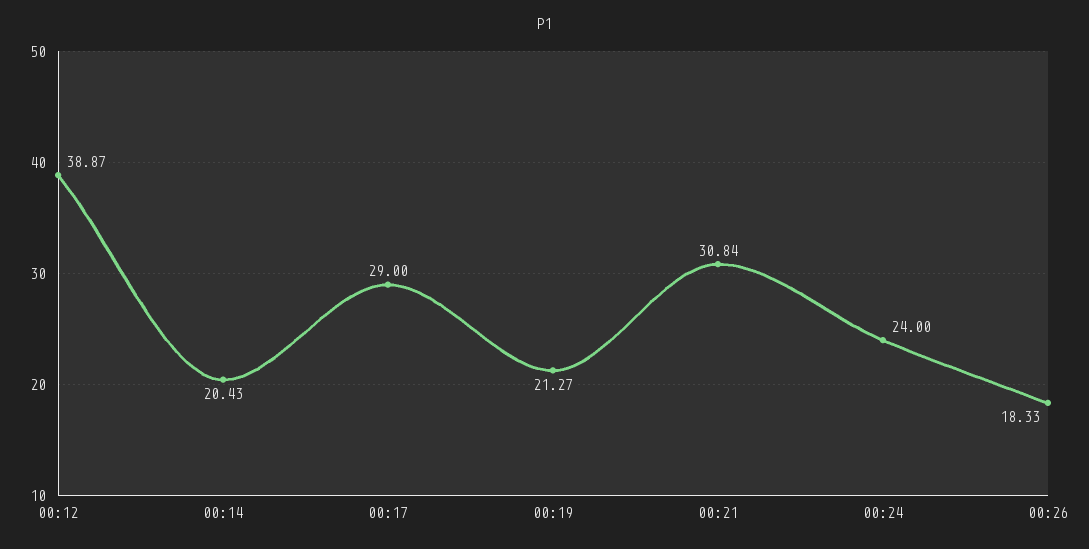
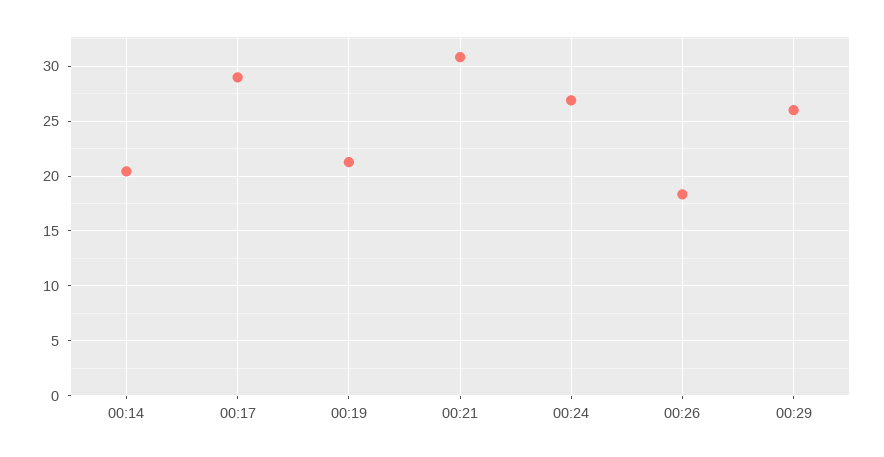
00:12: 38.87 -> none
00:24: 24 -> 27
00:29: none -> 26

